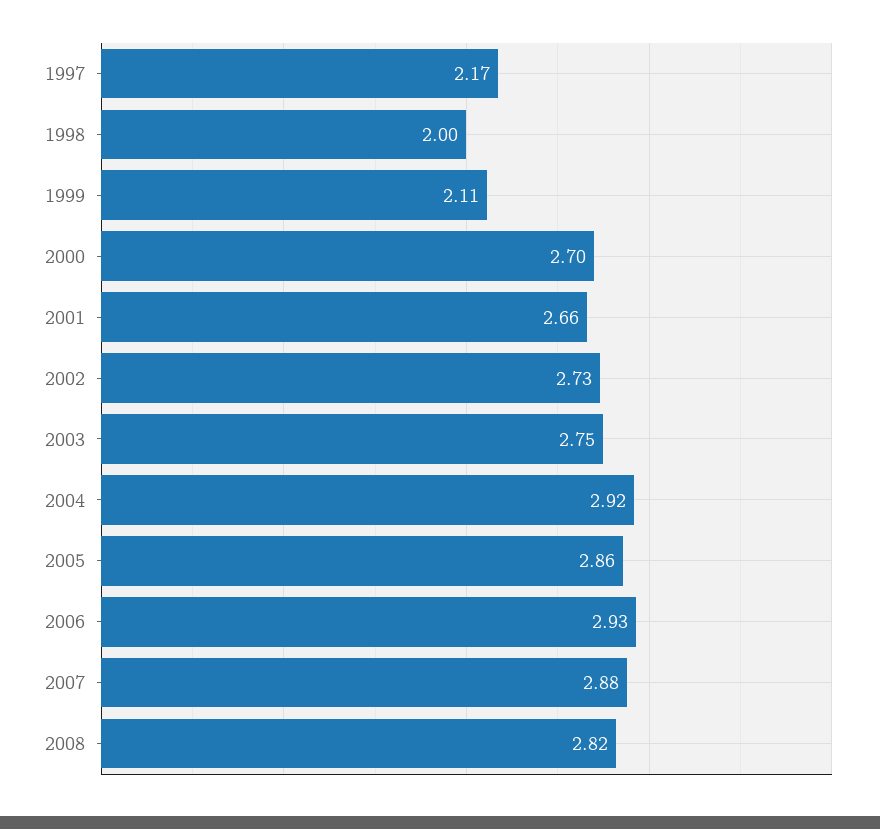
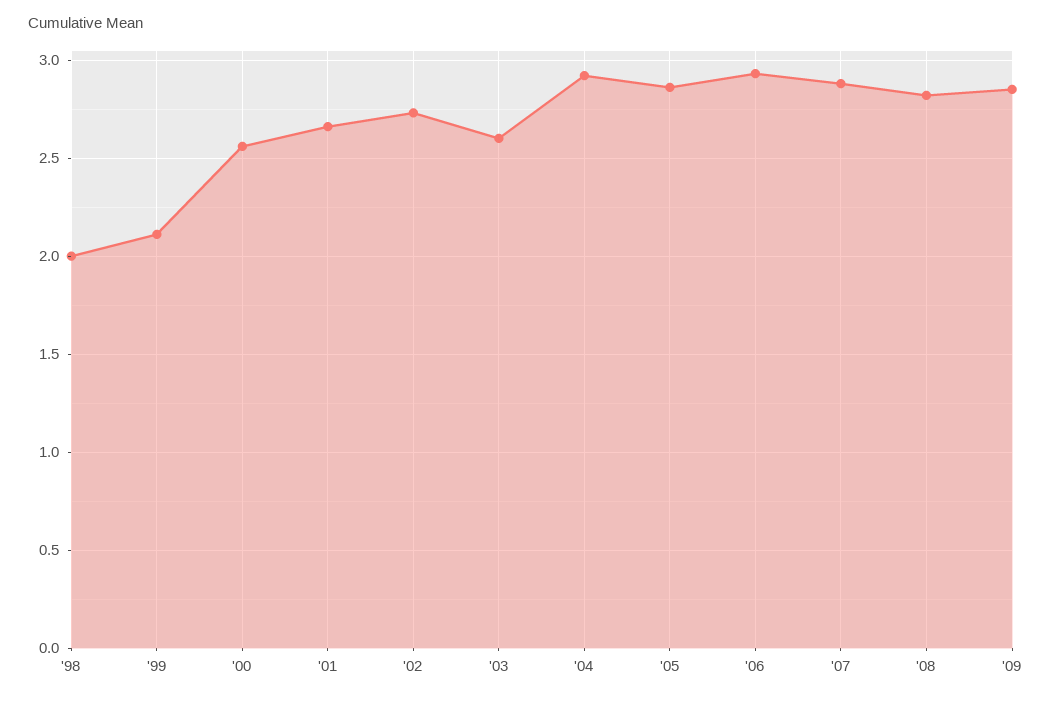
1997: 2.17 -> none
2000: 2.7 -> 2.55
2003: 2.75 -> 2.6
'09: none -> 2.85

